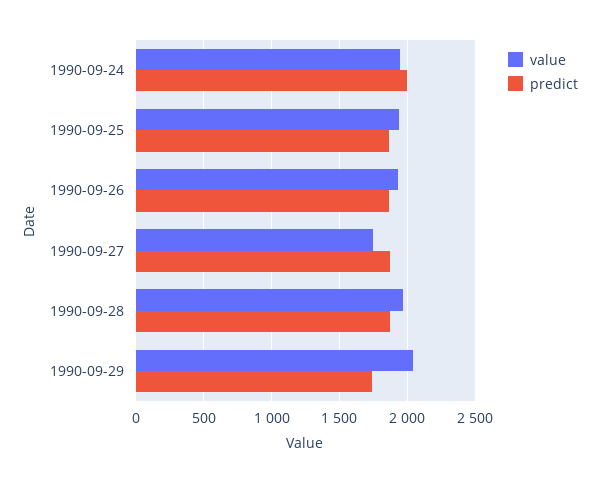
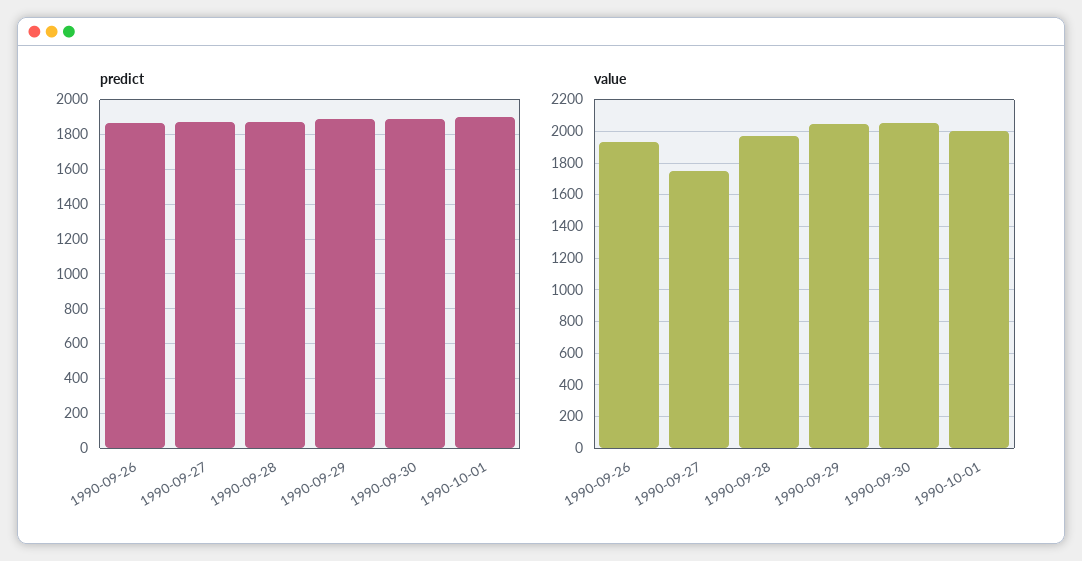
value, 1990-09-24: 1950 -> none
predict, 1990-09-24: 2000 -> none
value, 1990-09-25: 1950 -> none
predict, 1990-09-25: 1850 -> none
predict, 1990-09-29: 1750 -> 1900
predict, 1990-09-30: none -> 1900
predict, 1990-10-01: none -> 1900
value, 1990-09-30: none -> 2050
value, 1990-10-01: none -> 2000

